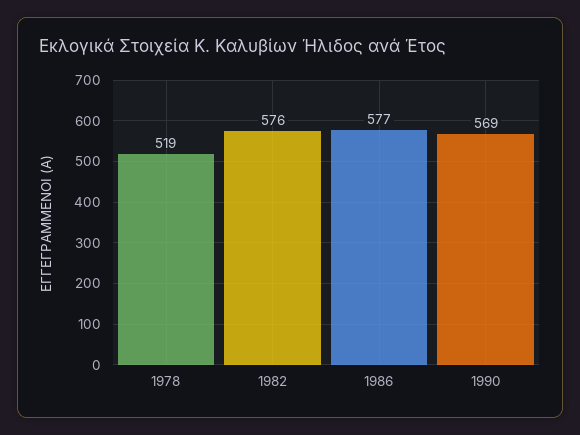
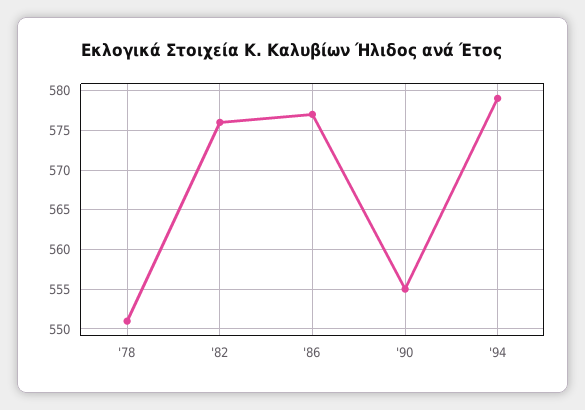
1978: 519 -> 551
1990: 569 -> 555
'94: none -> 579

